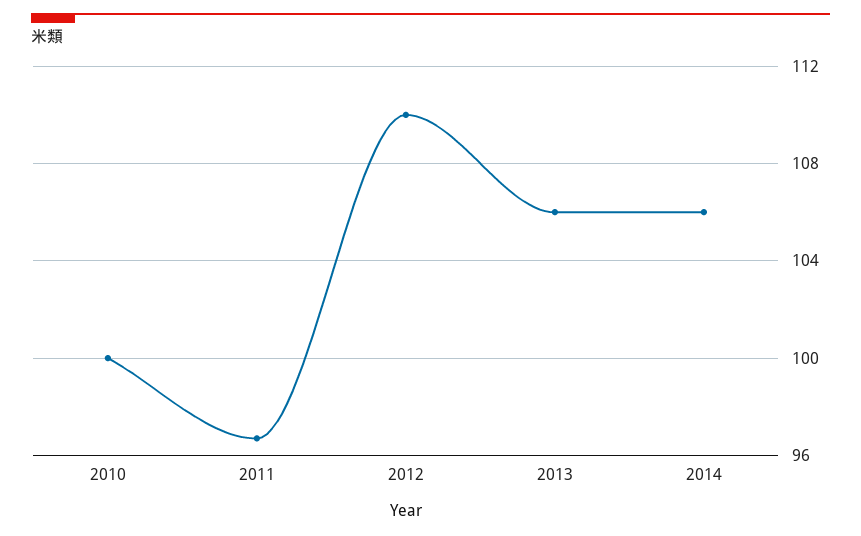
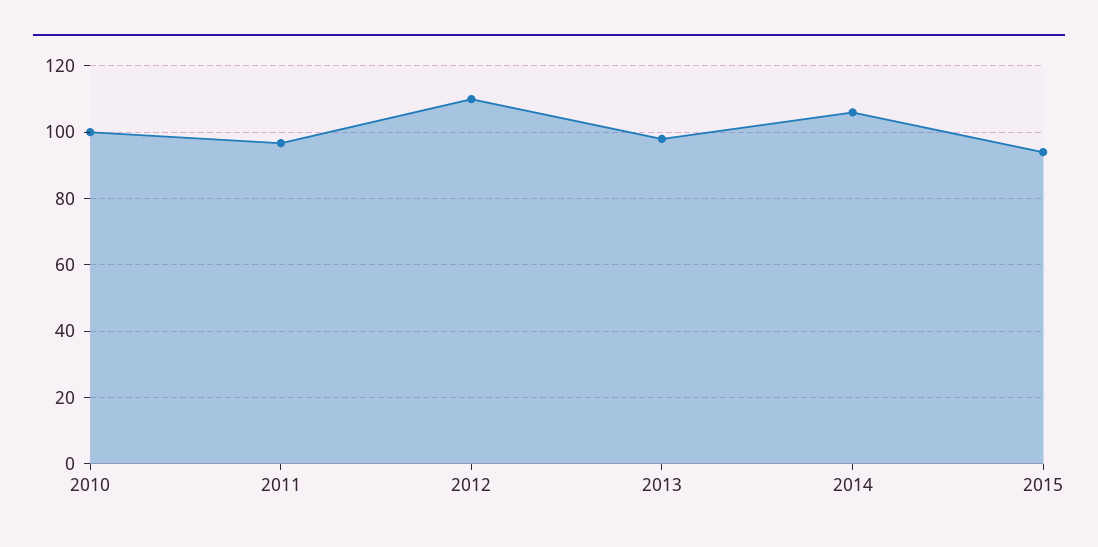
2013: 106 -> 98
2015: none -> 94

